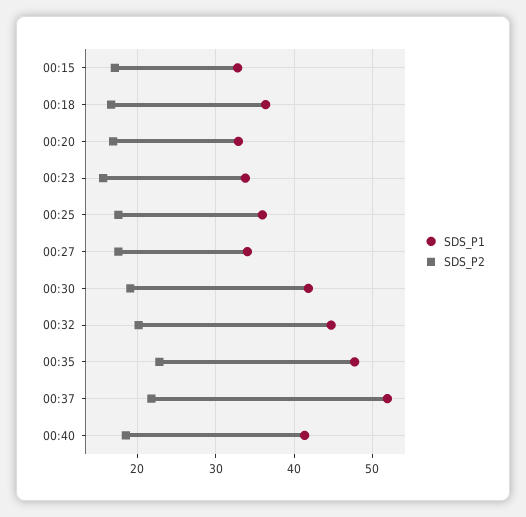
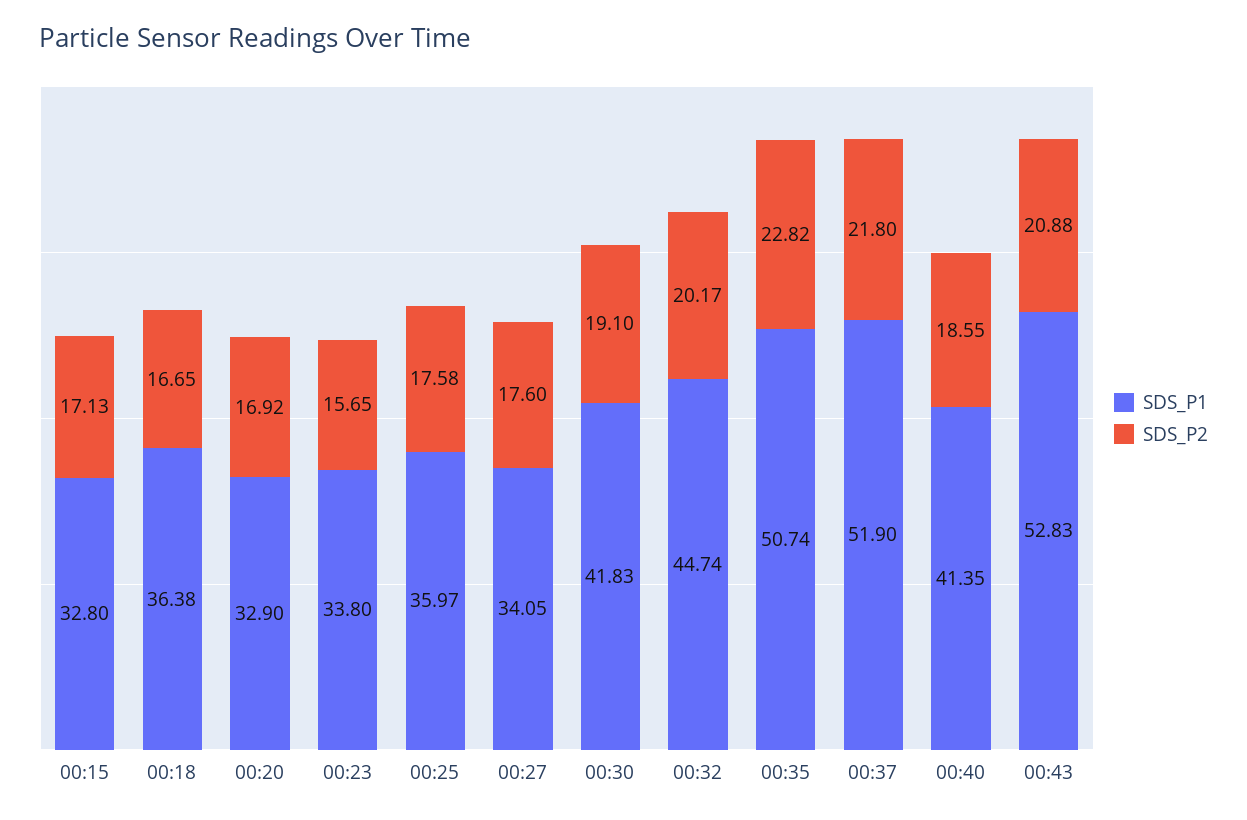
SDS_P1, 00:35: 48 -> 50.74
SDS_P1, 00:43: none -> 52.83
SDS_P2, 00:43: none -> 20.88

